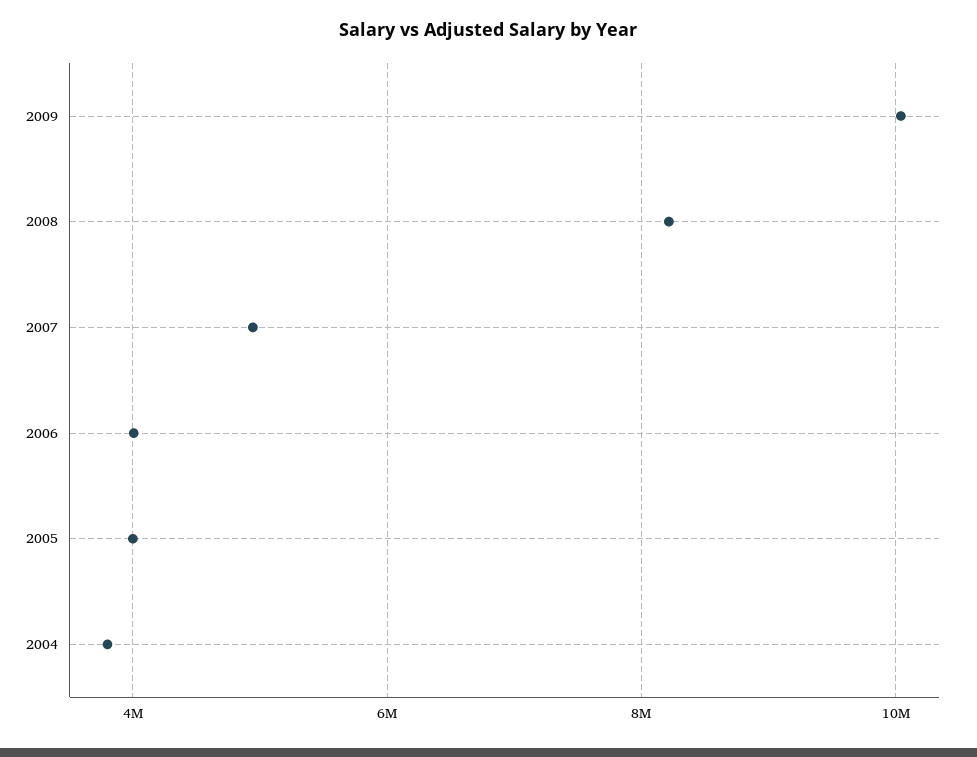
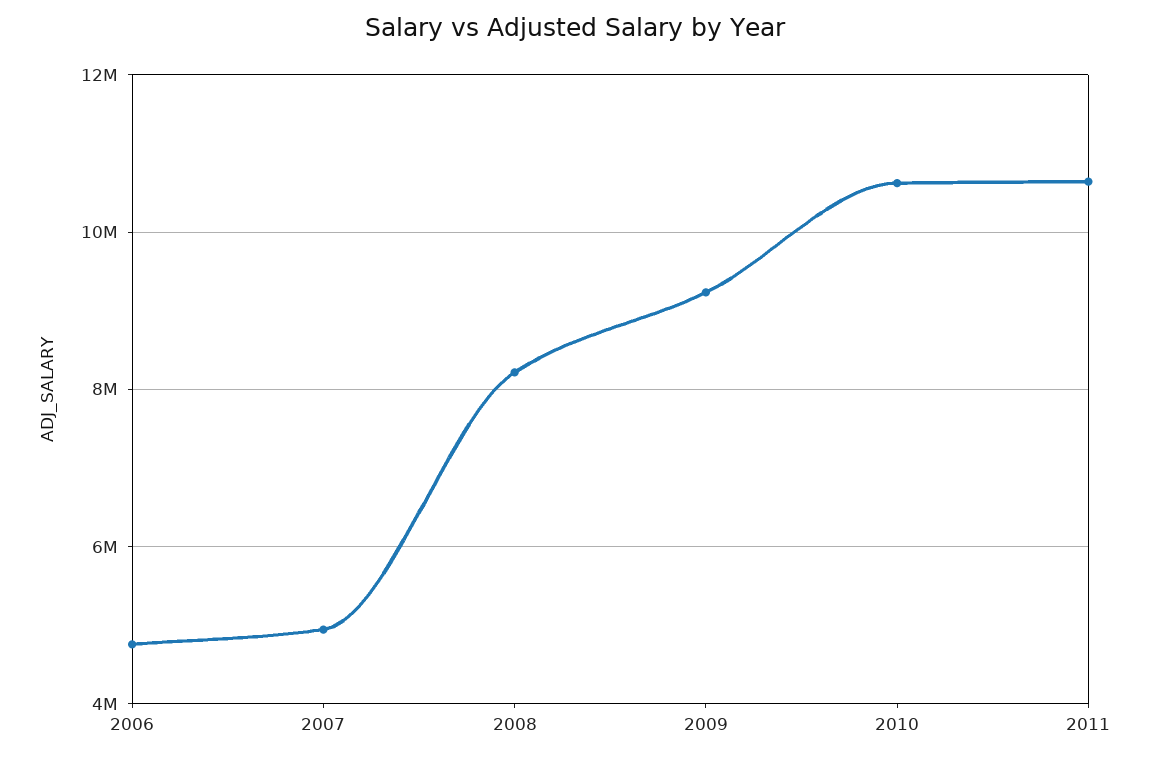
2009: 10000000 -> 9200000
2006: 4000000 -> 4800000
2005: 4000000 -> none
2004: 3800000 -> none
2010: none -> 10600000
2011: none -> 10600000

